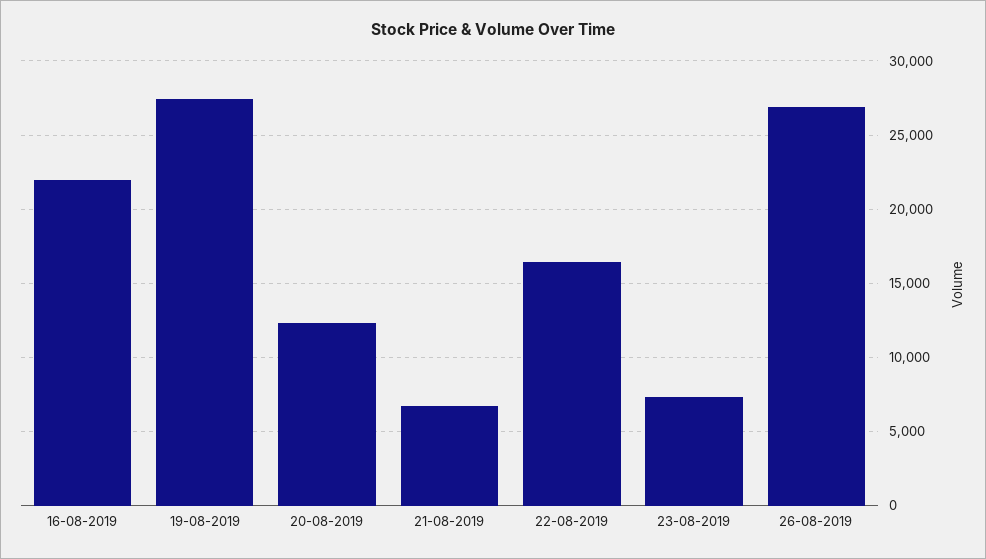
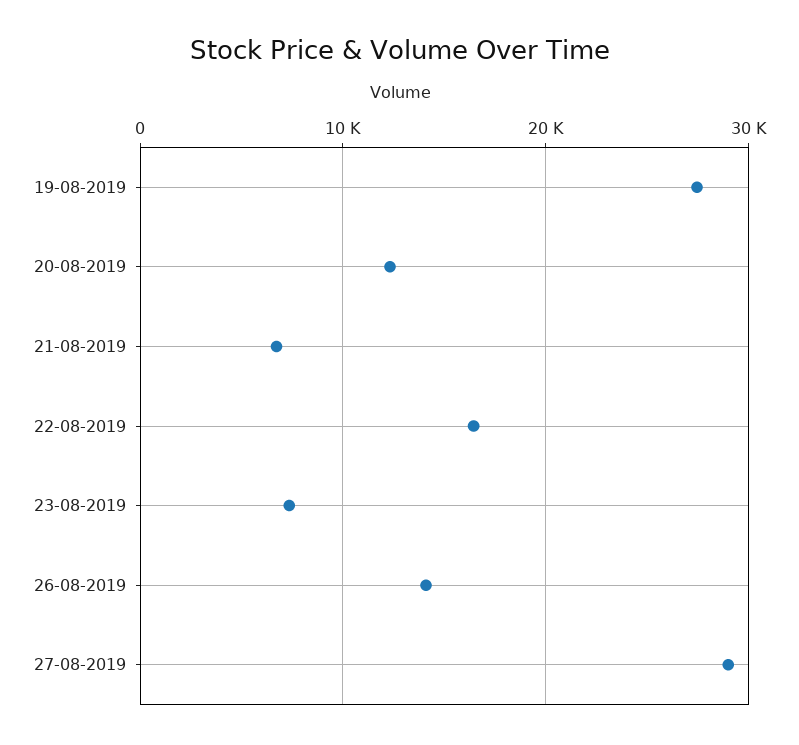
16-08-2019: 22000 -> none
26-08-2019: 27000 -> 14000
27-08-2019: none -> 29000

